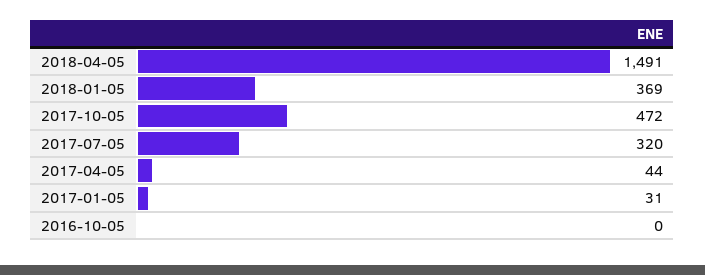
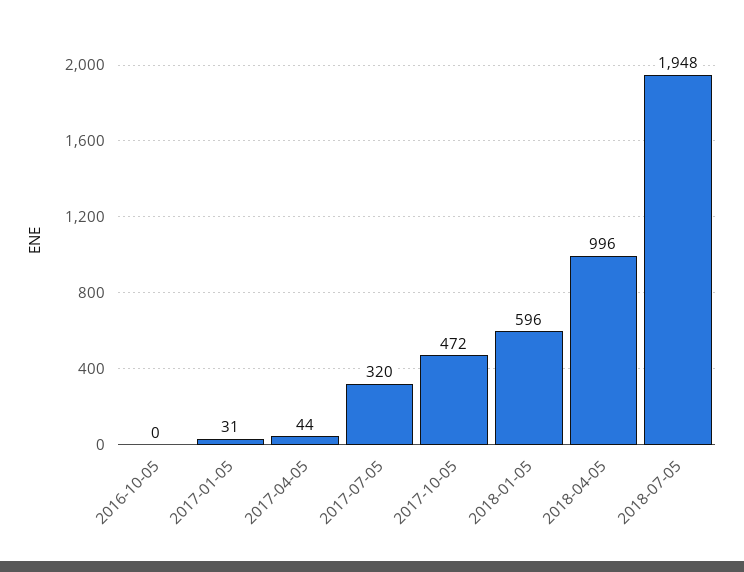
2018-04-05: 1491 -> 996
2018-01-05: 369 -> 596
2018-07-05: none -> 1948

